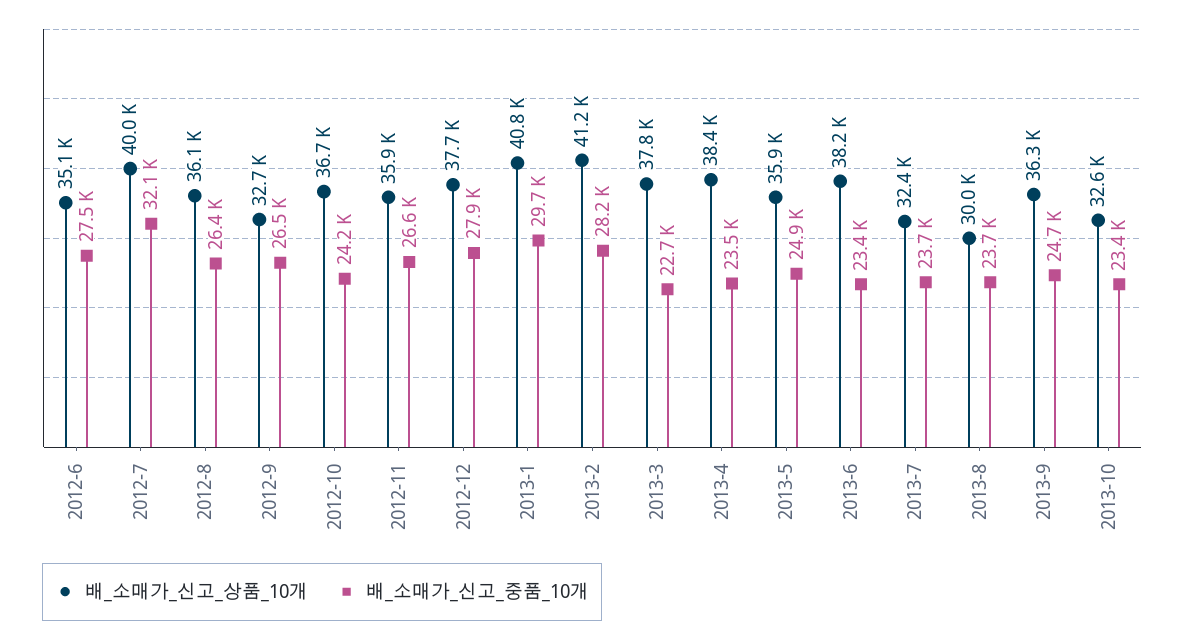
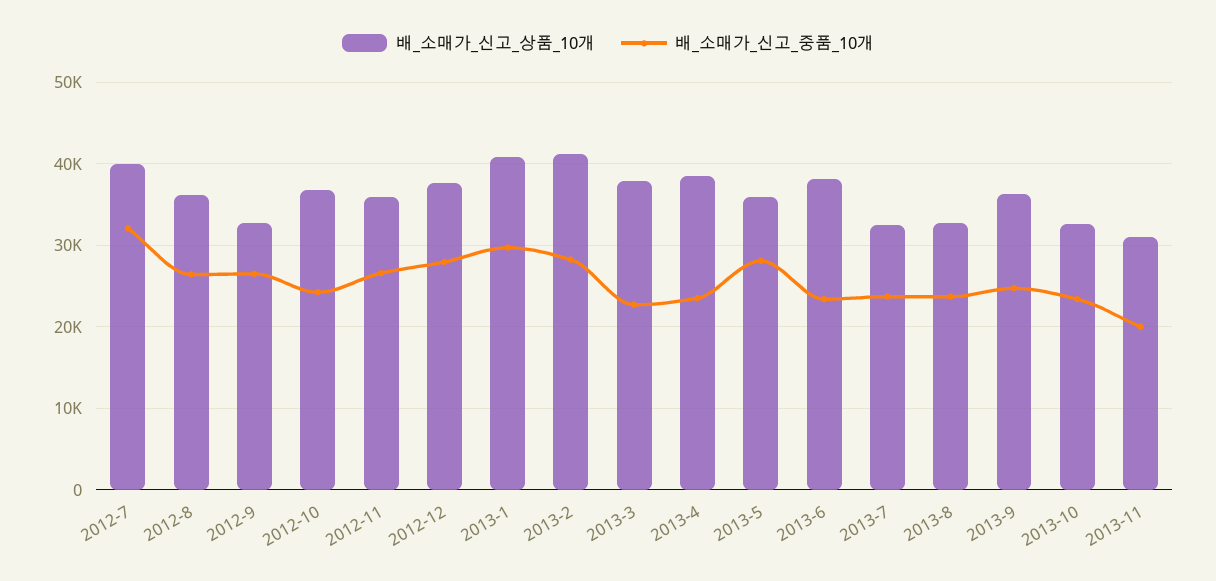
배_소매가_신고_상품_10개, 2012-6: 35100 -> none
배_소매가_신고_중품_10개, 2012-6: 27500 -> none
배_소매가_신고_중품_10개, 2013-5: 24900 -> 28000
배_소매가_신고_상품_10개, 2013-8: 30000 -> 33000
배_소매가_신고_상품_10개, 2013-11: none -> 31000
배_소매가_신고_중품_10개, 2013-11: none -> 20000

